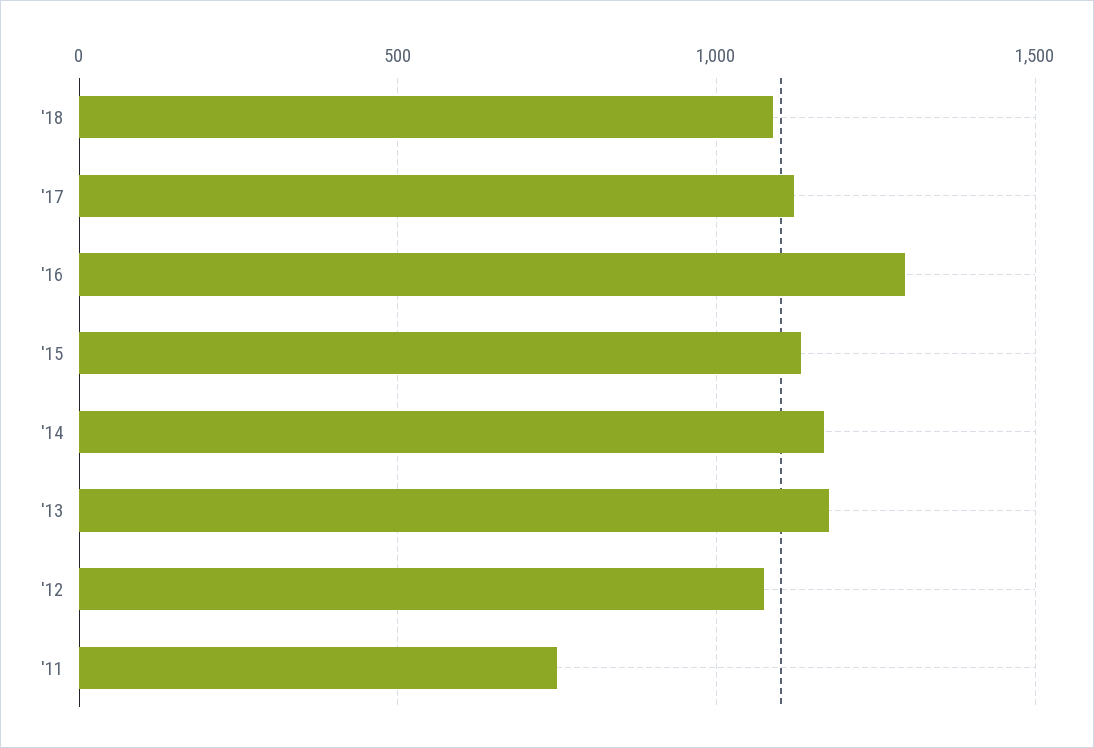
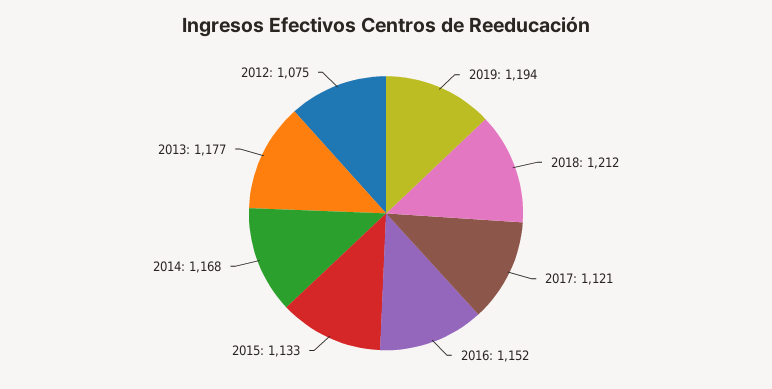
'18: 1100 -> 1212
'16: 1300 -> 1152
'11: 750 -> none
2019: none -> 1194

